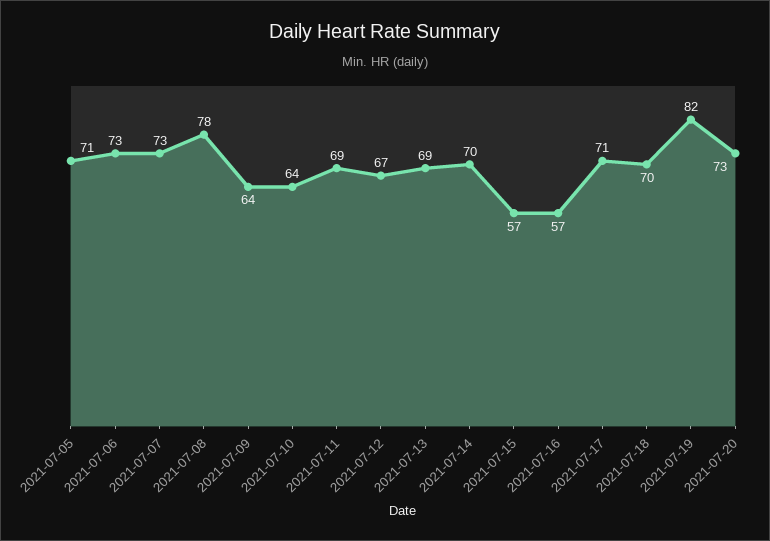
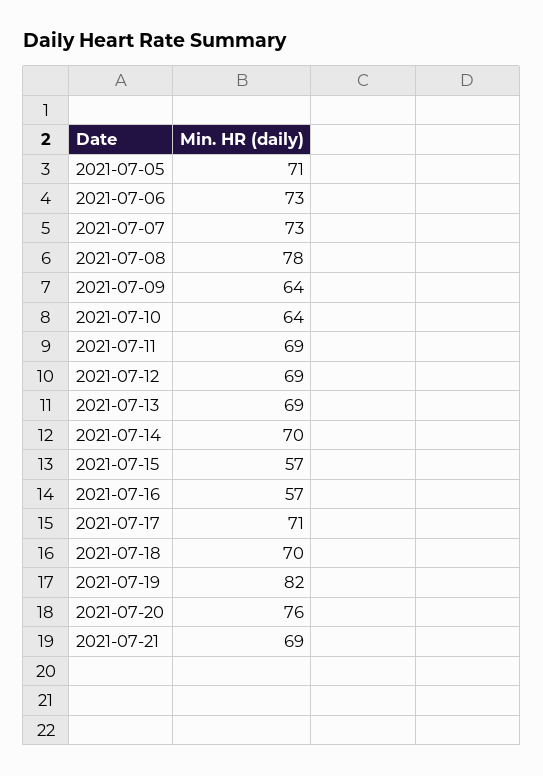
2021-07-12: 67 -> 69
2021-07-20: 73 -> 76
2021-07-21: none -> 69

